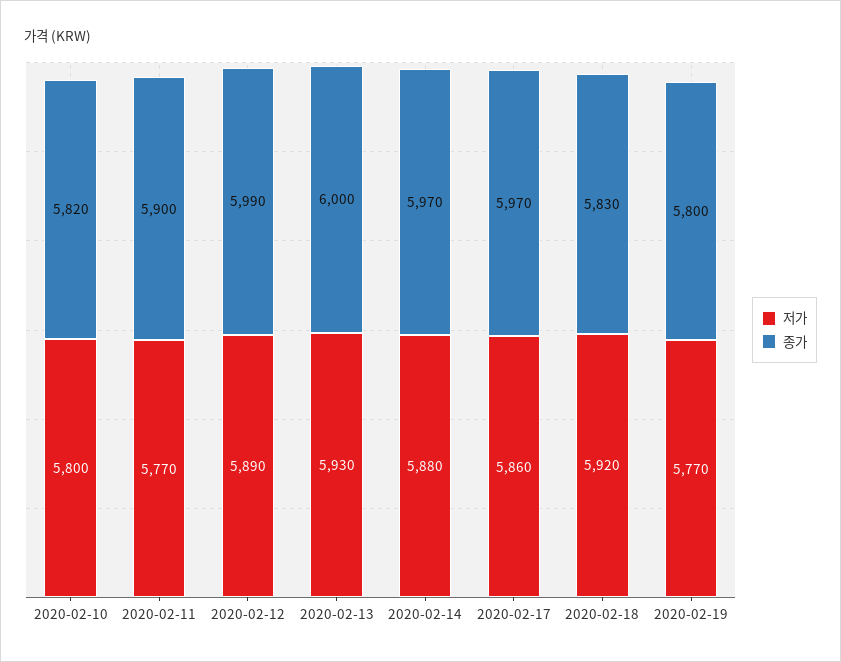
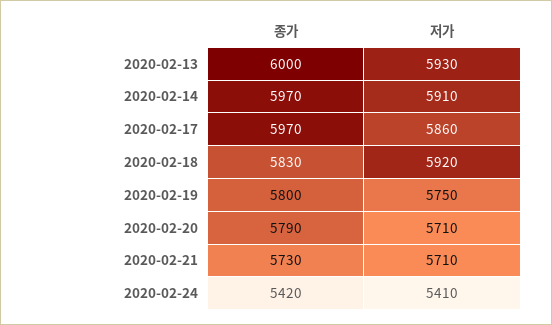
저가, 2020-02-10: 5800 -> none
종가, 2020-02-10: 5820 -> none
저가, 2020-02-11: 5770 -> none
종가, 2020-02-11: 5900 -> none
저가, 2020-02-12: 5890 -> none
종가, 2020-02-12: 5990 -> none
저가, 2020-02-14: 5880 -> 5910
저가, 2020-02-19: 5770 -> 5750
종가, 2020-02-20: none -> 5790
저가, 2020-02-20: none -> 5710
종가, 2020-02-21: none -> 5730
저가, 2020-02-21: none -> 5710
종가, 2020-02-24: none -> 5420
저가, 2020-02-24: none -> 5410

